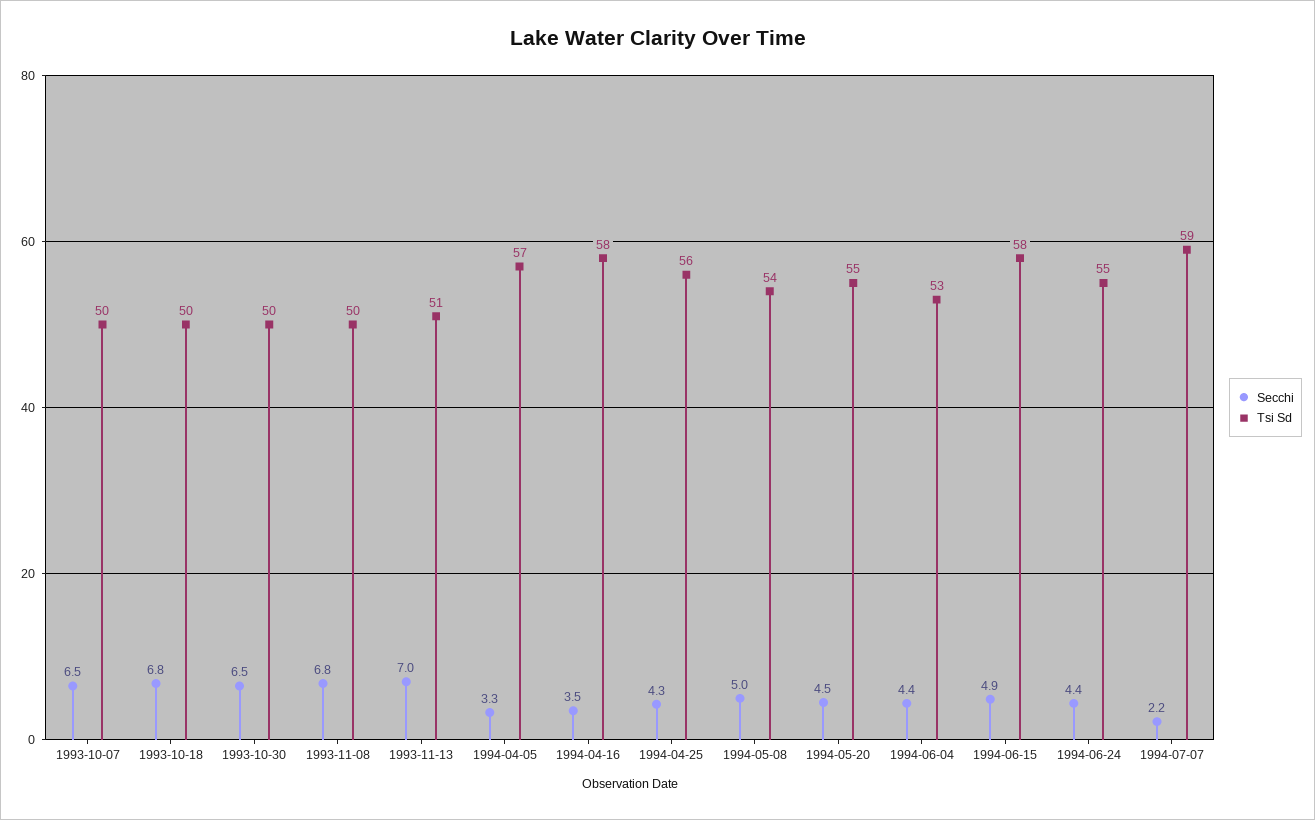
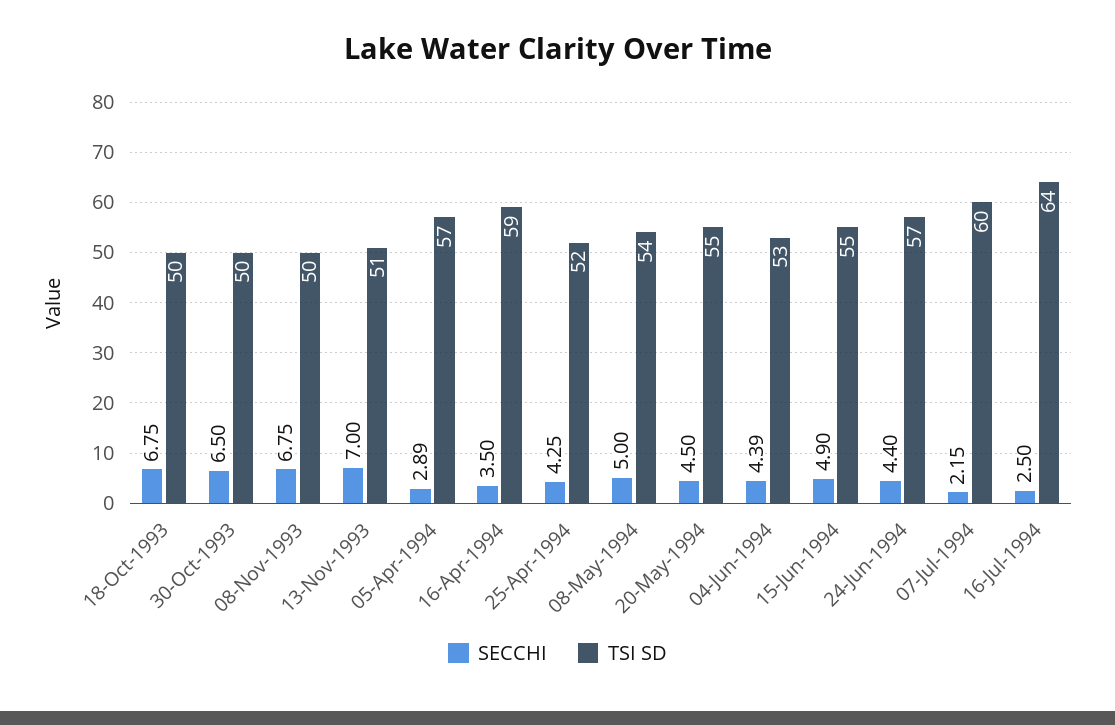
Secchi, 1993-10-07: 6.5 -> none
Tsi Sd, 1993-10-07: 50 -> none
Secchi, 1994-04-05: 3.3 -> 2.89
Tsi Sd, 1994-04-16: 58 -> 59
Tsi Sd, 1994-04-25: 56 -> 52
Tsi Sd, 1994-06-15: 58 -> 55
Tsi Sd, 1994-06-24: 55 -> 57
Tsi Sd, 1994-07-07: 59 -> 60
Secchi, 16-Jul-1994: none -> 2.5
Tsi Sd, 16-Jul-1994: none -> 64

